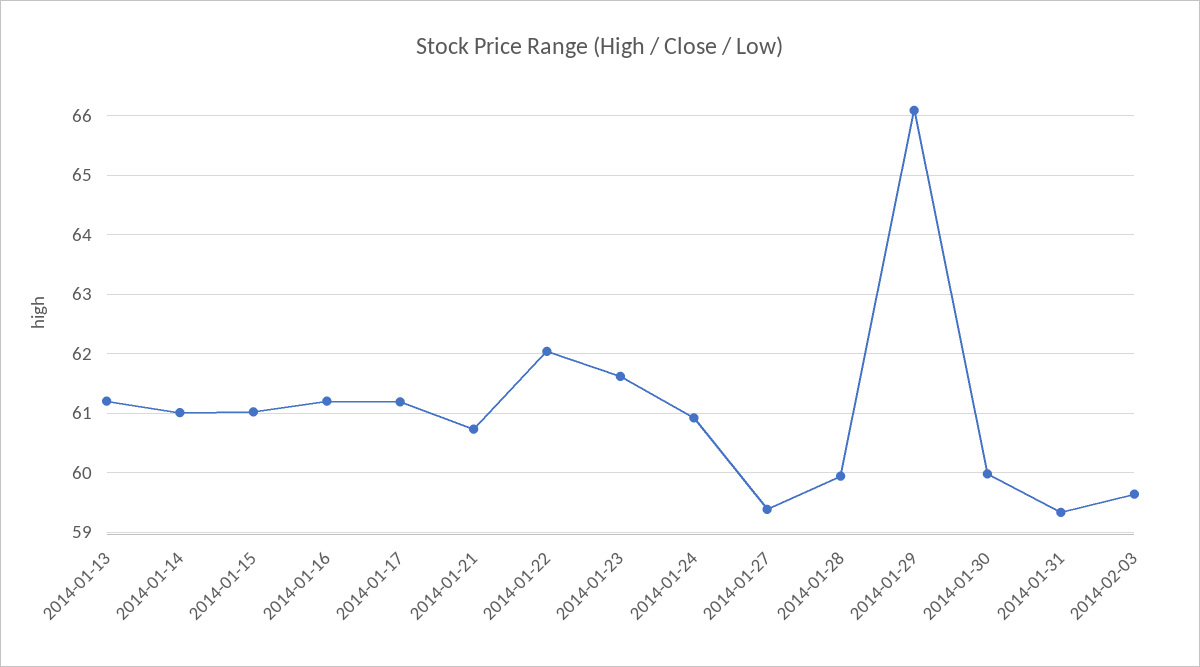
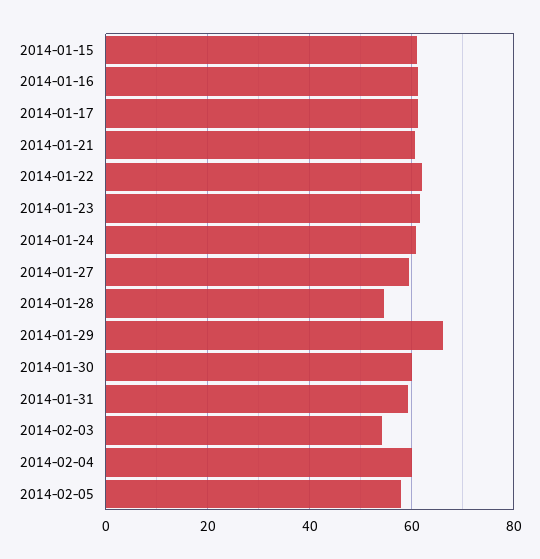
2014-01-13: 61.2 -> none
2014-01-14: 61 -> none
2014-01-28: 60 -> 54
2014-02-03: 59.6 -> 54
2014-02-04: none -> 60
2014-02-05: none -> 58

